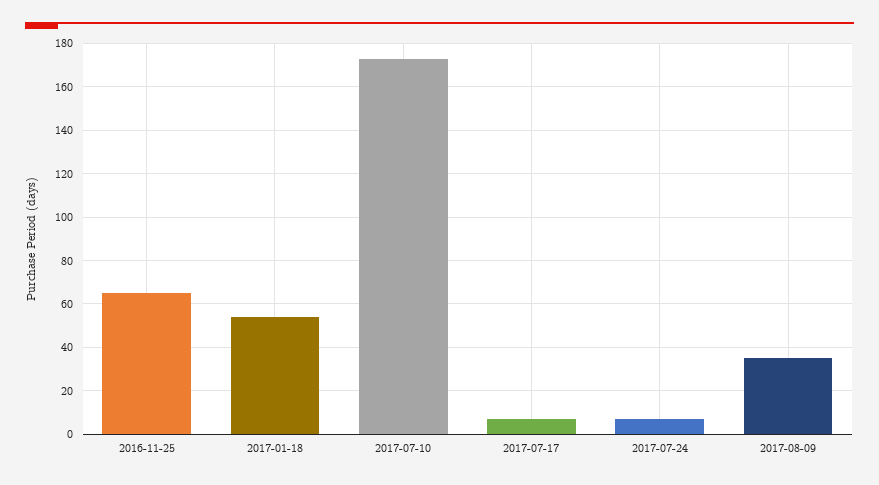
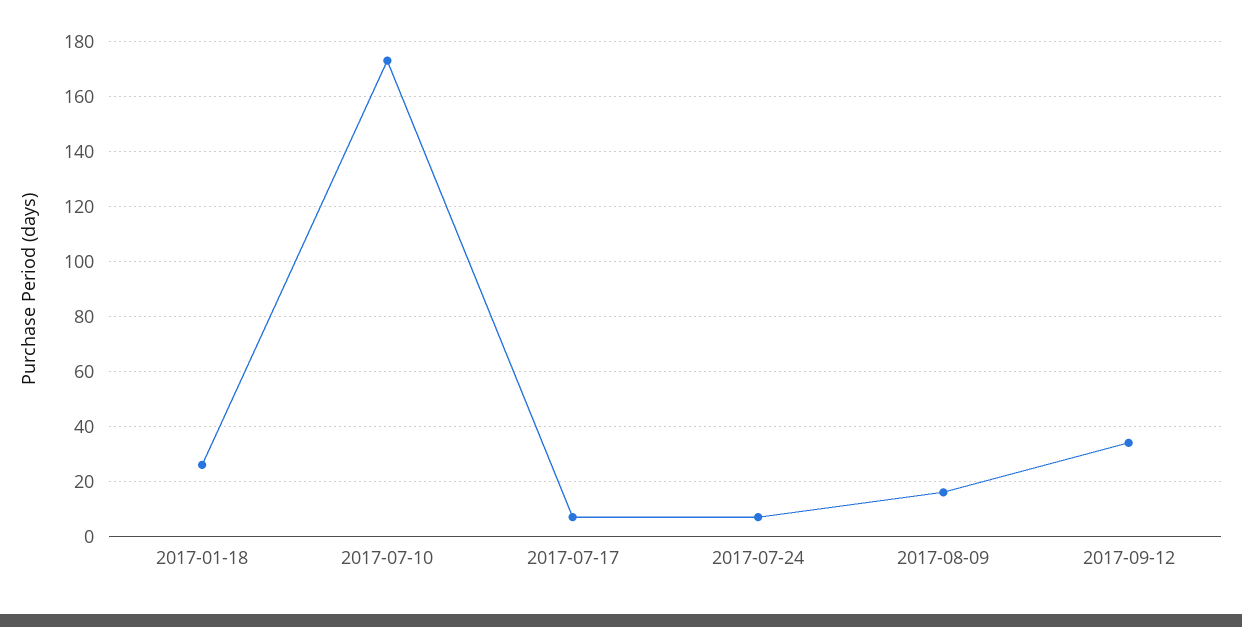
2016-11-25: 65 -> none
2017-01-18: 55 -> 25
2017-08-09: 35 -> 15
2017-09-12: none -> 35

